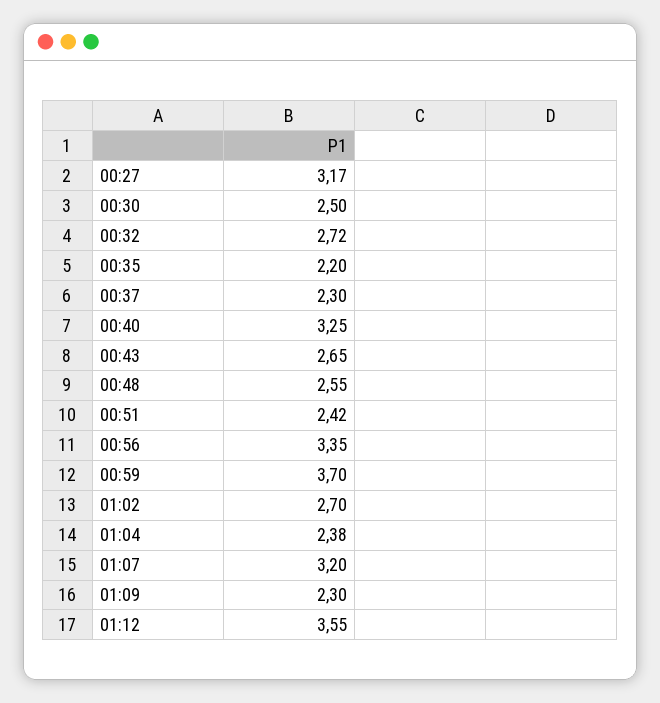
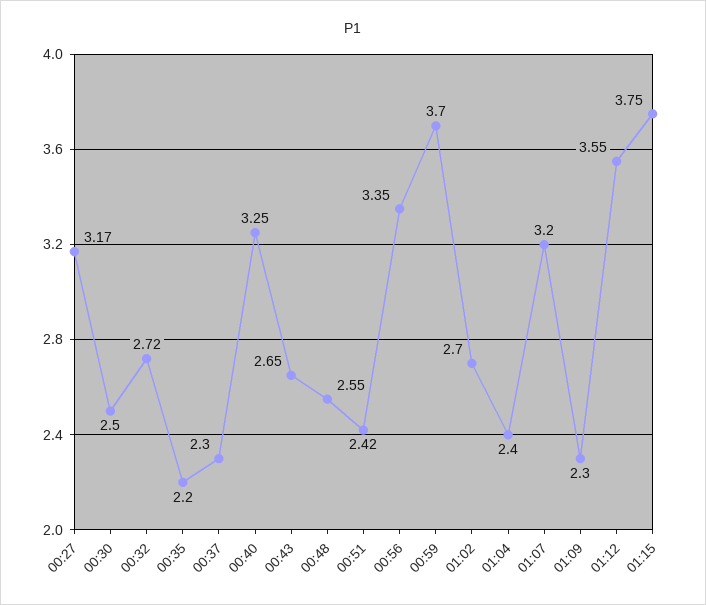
01:04: 2.38 -> 2.4
01:15: none -> 3.75

